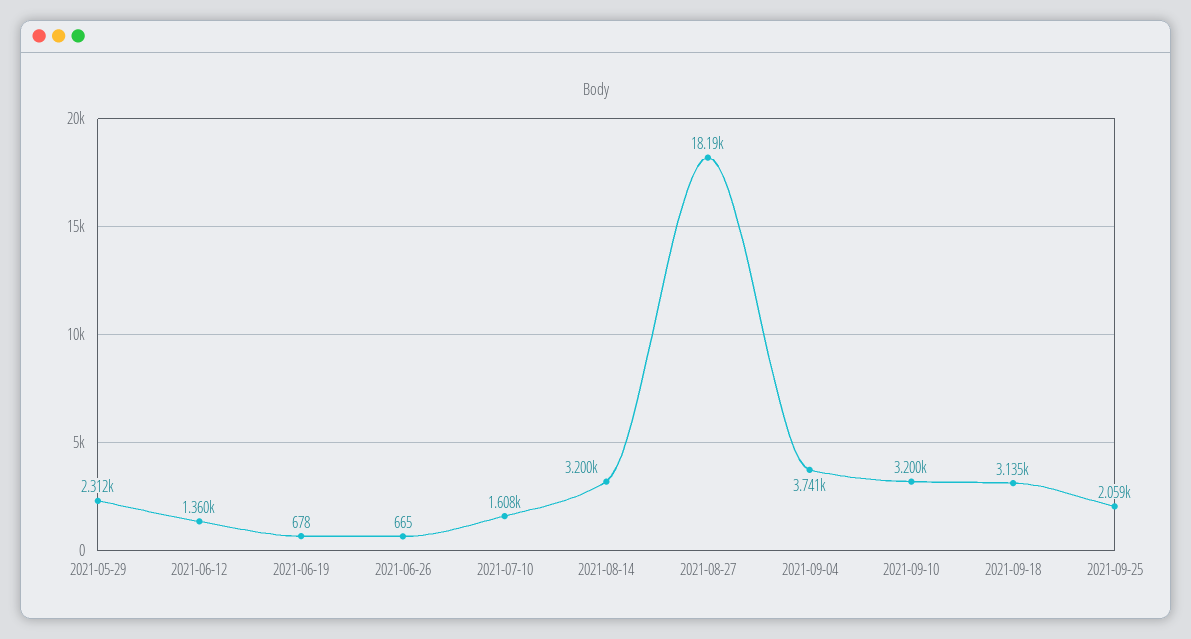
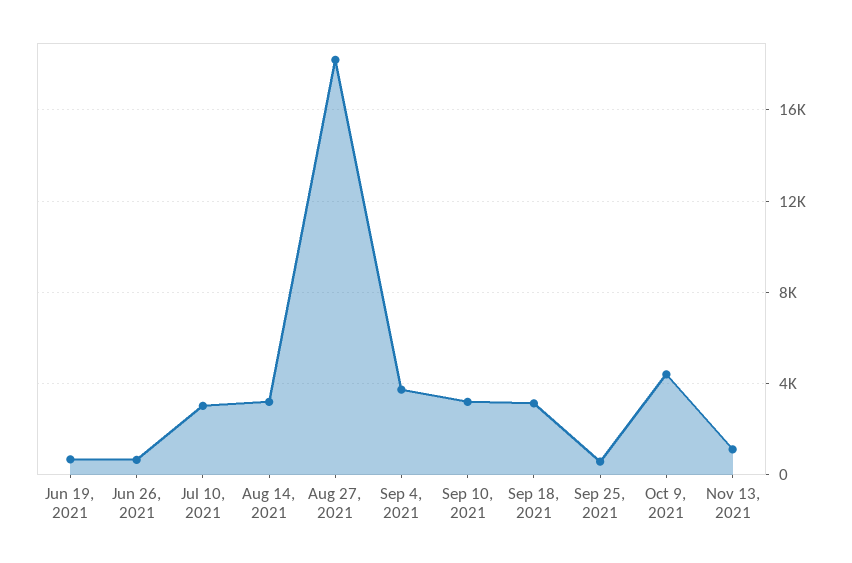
2021-05-29: 2312 -> none
2021-06-12: 1360 -> none
2021-07-10: 1608 -> 3000
2021-09-25: 2059 -> 500
Oct 9, 2021: none -> 4500
Nov 13, 2021: none -> 1000

